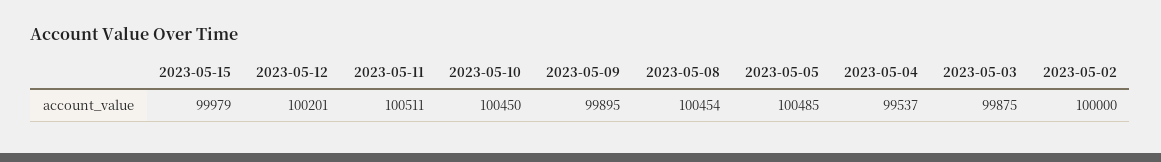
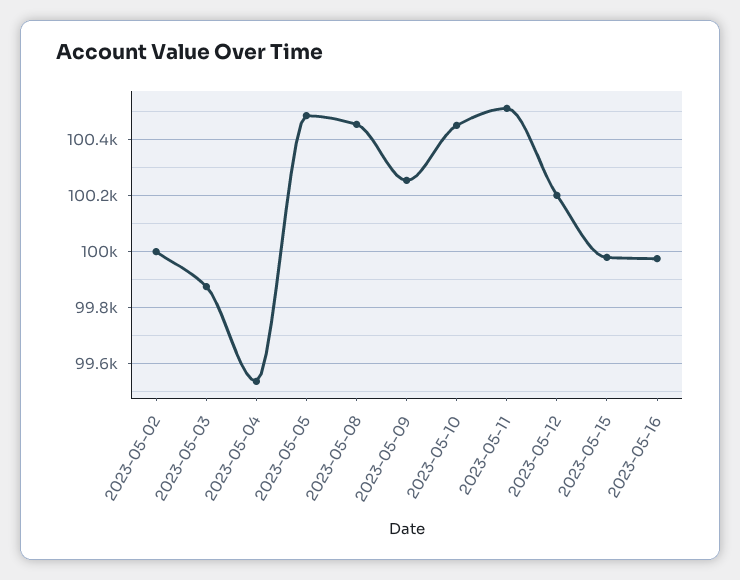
2023-05-09: 99895 -> 100250
2023-05-16: none -> 99975

